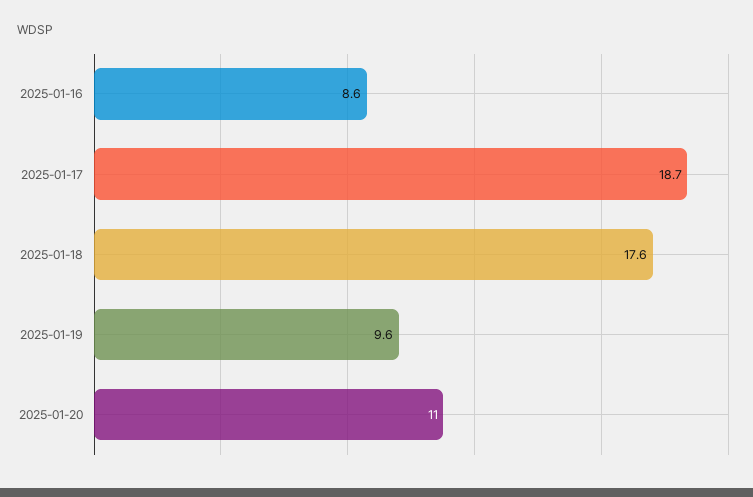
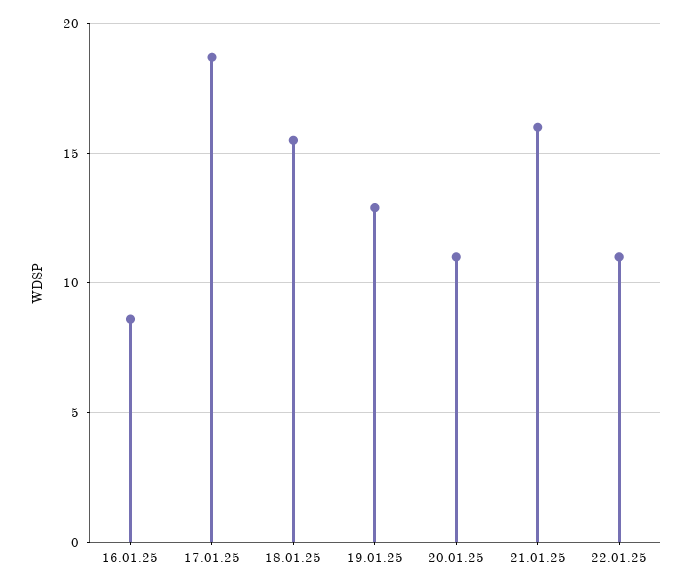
2025-01-18: 17.6 -> 15.5
2025-01-19: 9.6 -> 13
21.01.25: none -> 16
22.01.25: none -> 11

